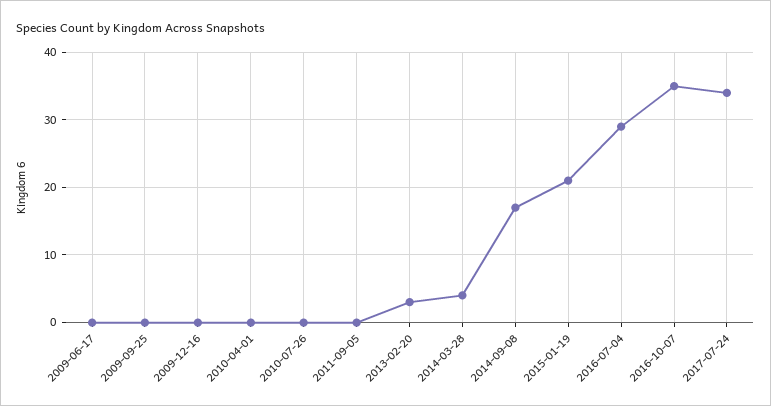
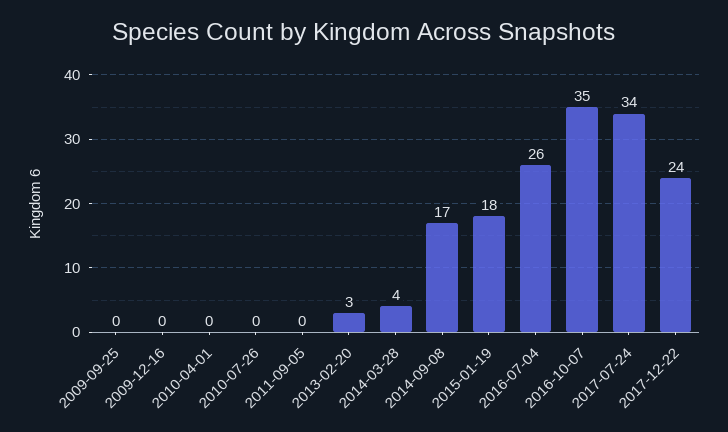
2009-06-17: 0 -> none
2015-01-19: 21 -> 18
2016-07-04: 29 -> 26
2017-12-22: none -> 24

